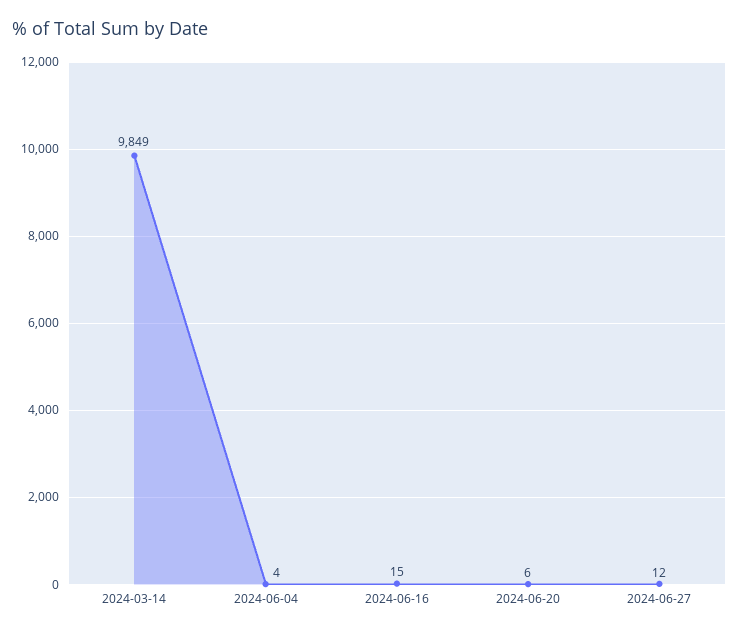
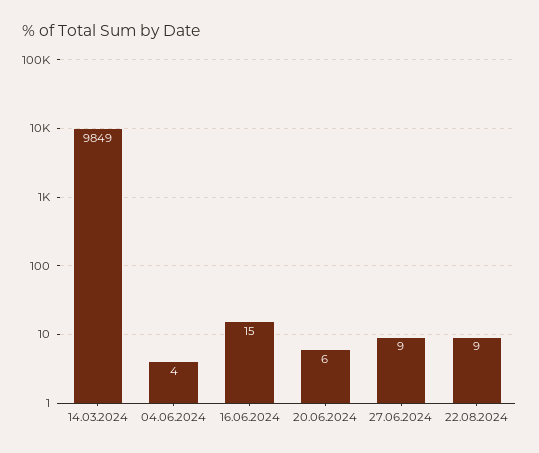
2024-06-27: 12 -> 9
22.08.2024: none -> 9

